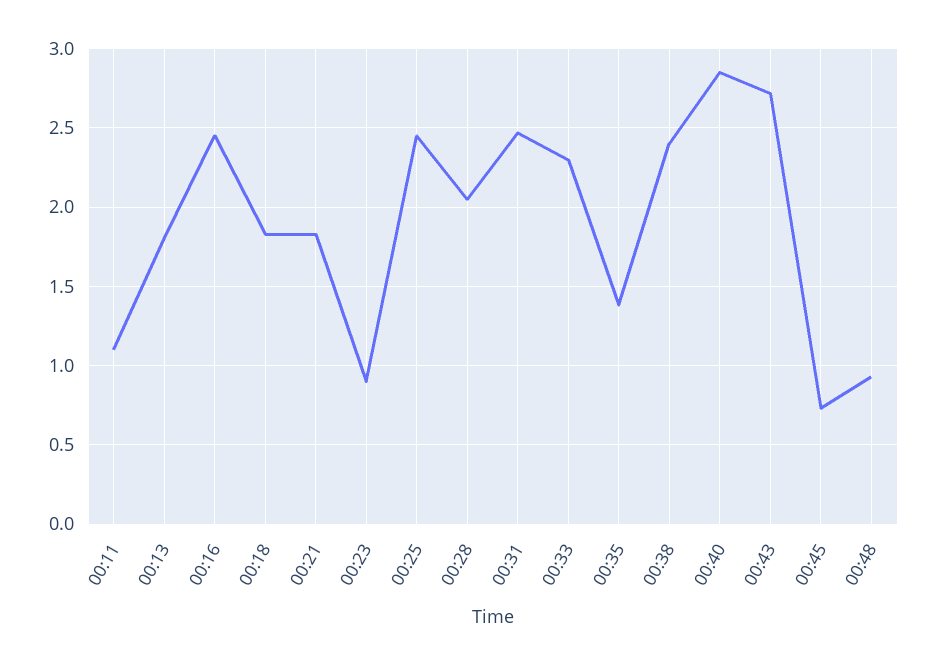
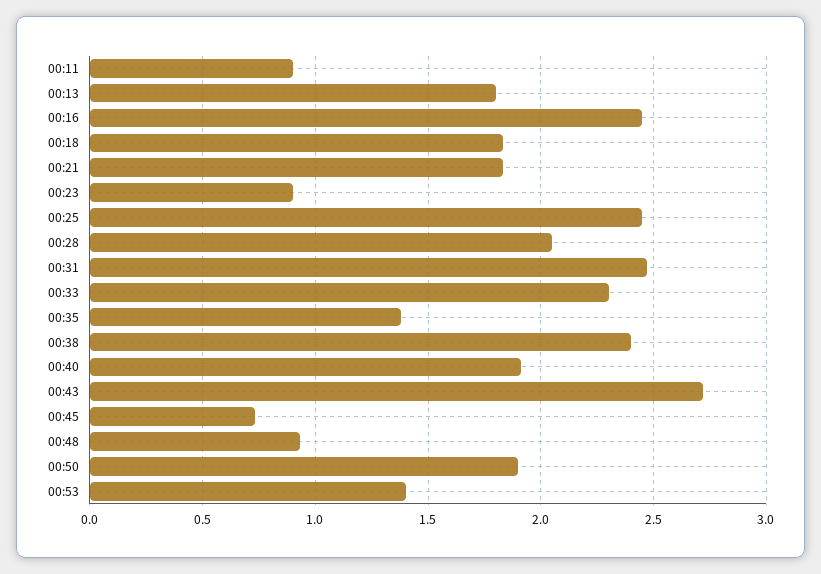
00:11: 1.1 -> 0.9
00:40: 2.85 -> 1.9
00:50: none -> 1.9
00:53: none -> 1.4

